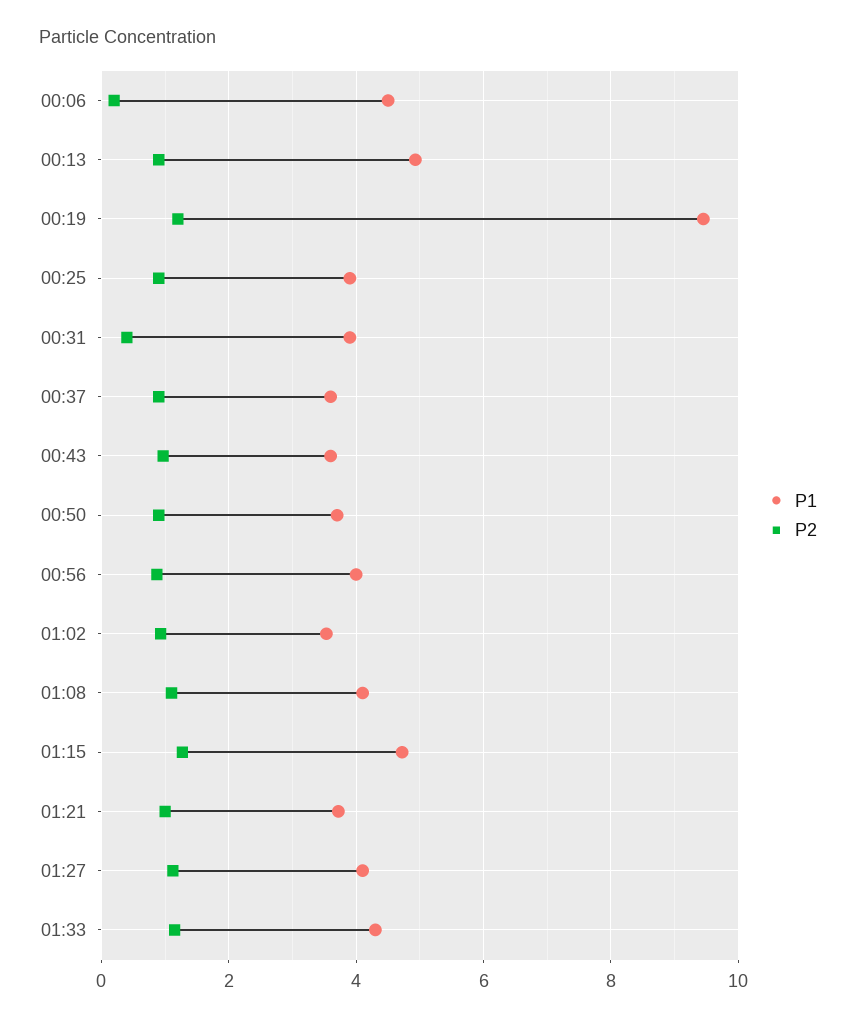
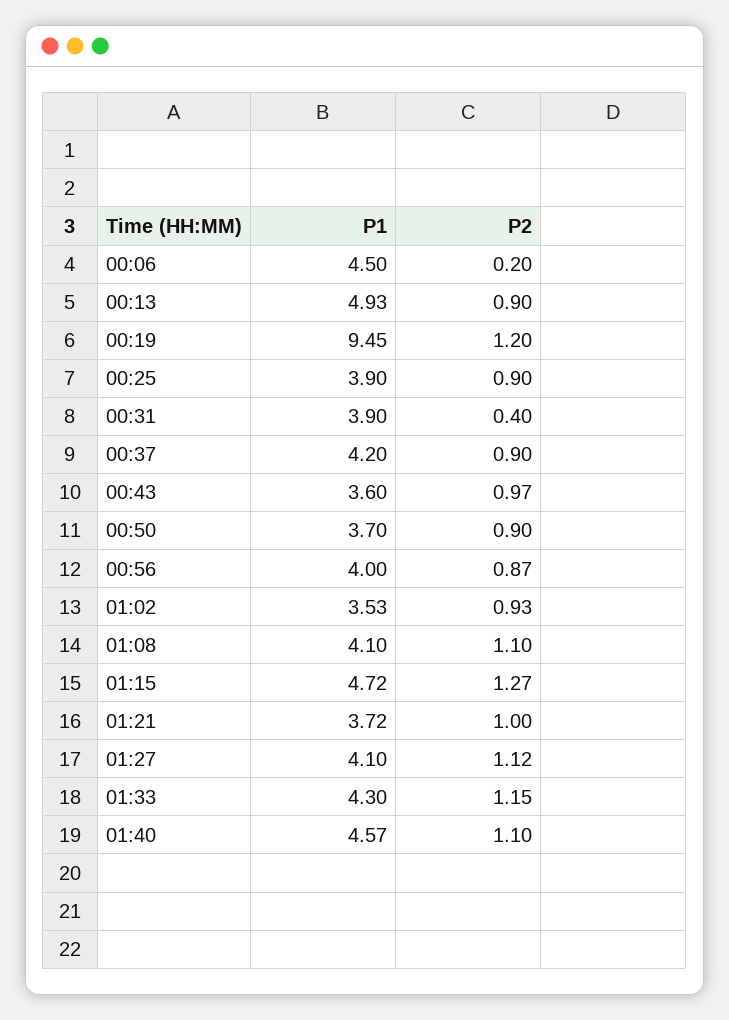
P1, 00:37: 3.6 -> 4.2
P1, 01:40: none -> 4.57
P2, 01:40: none -> 1.1

